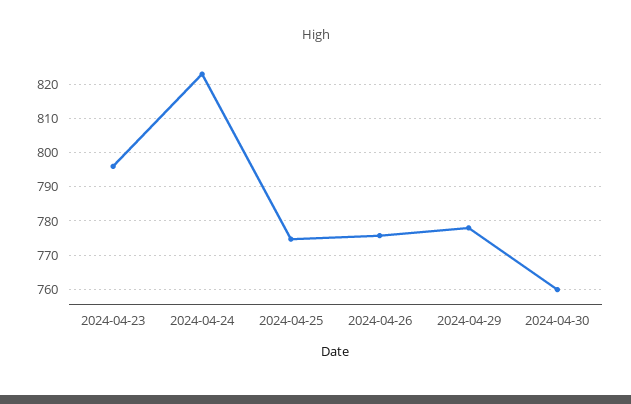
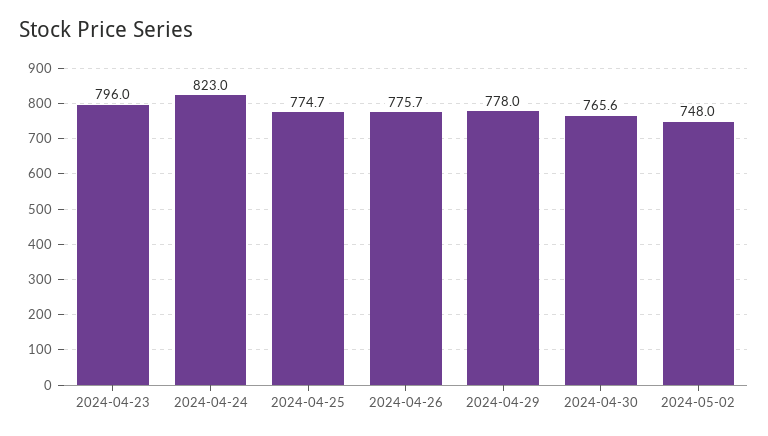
2024-04-30: 760 -> 765.6
2024-05-02: none -> 748

